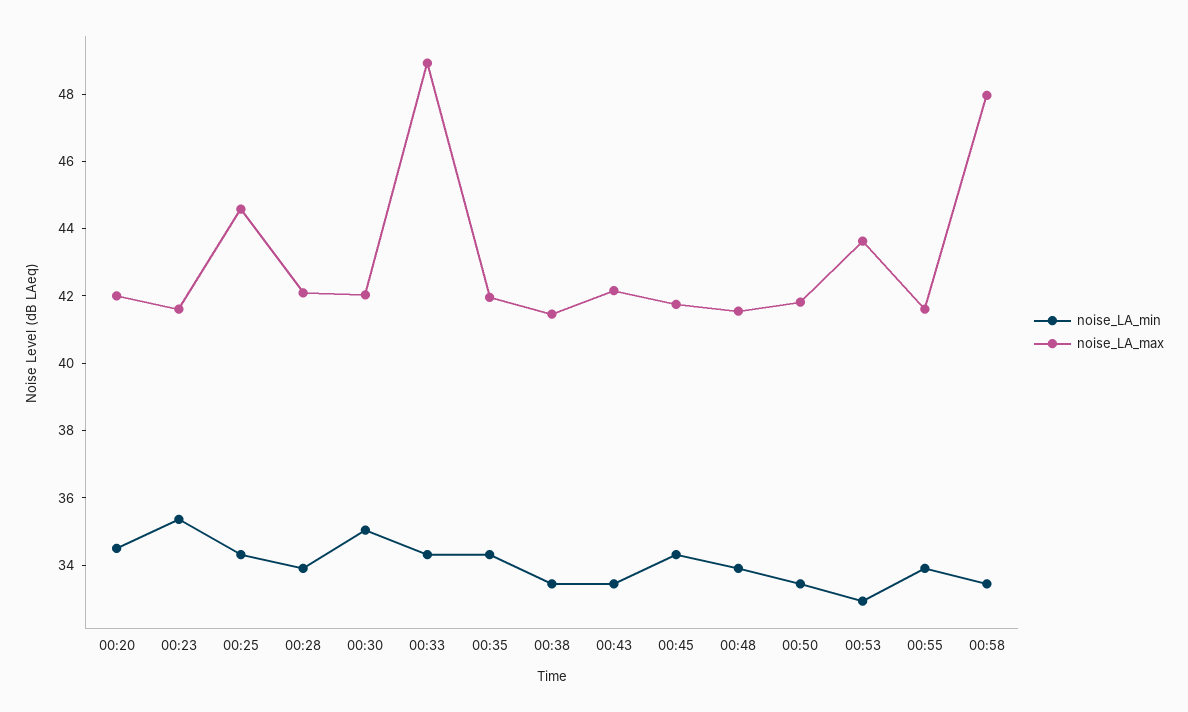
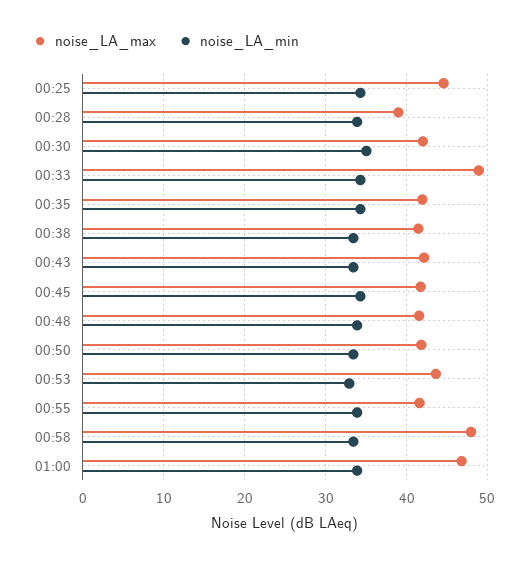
noise_LA_min, 00:20: 34.5 -> none
noise_LA_max, 00:20: 42 -> none
noise_LA_min, 00:23: 35.5 -> none
noise_LA_max, 00:23: 41.5 -> none
noise_LA_max, 00:28: 42 -> 39
noise_LA_max, 01:00: none -> 47
noise_LA_min, 01:00: none -> 34

